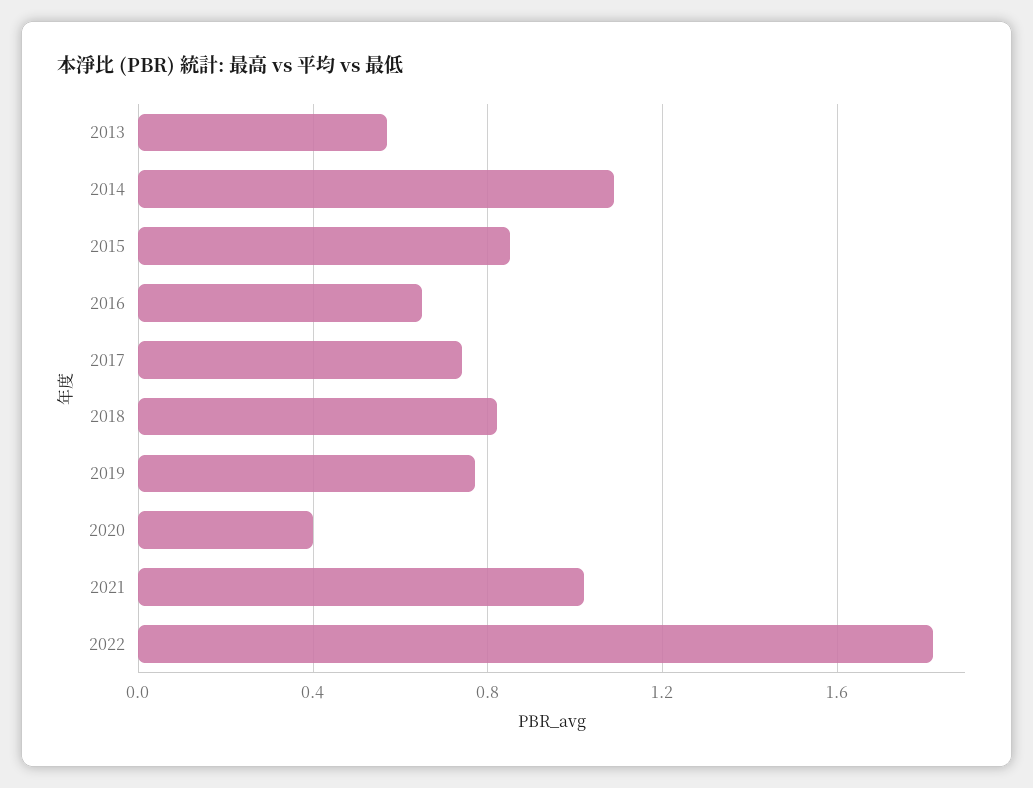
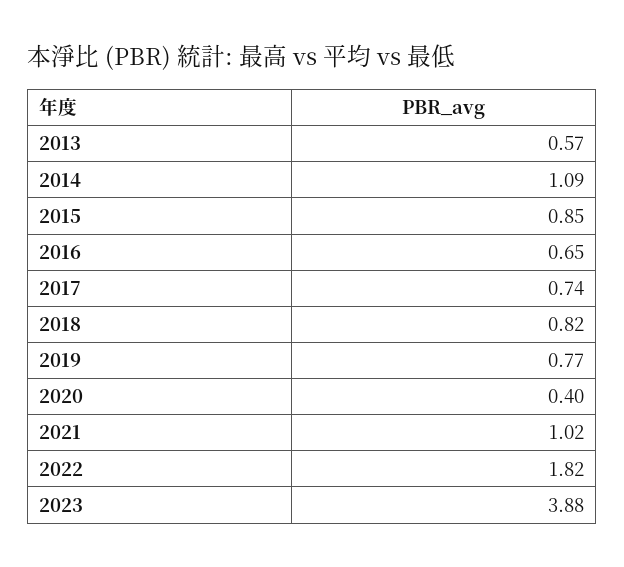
2023: none -> 3.88

